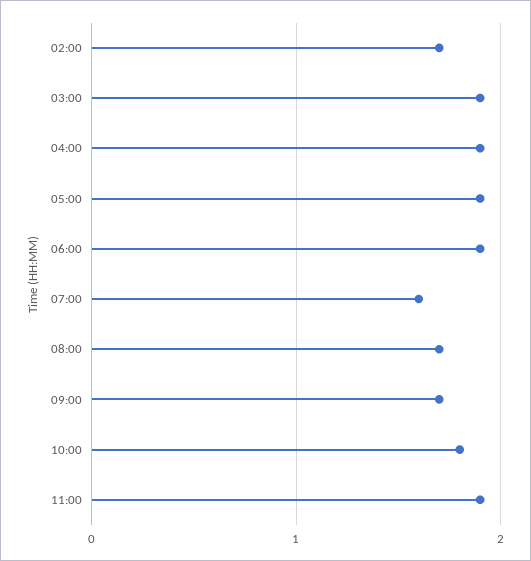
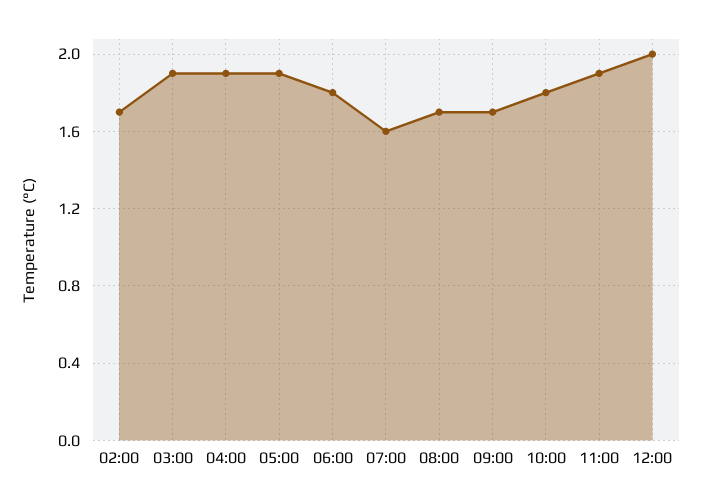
06:00: 1.9 -> 1.8
12:00: none -> 2

